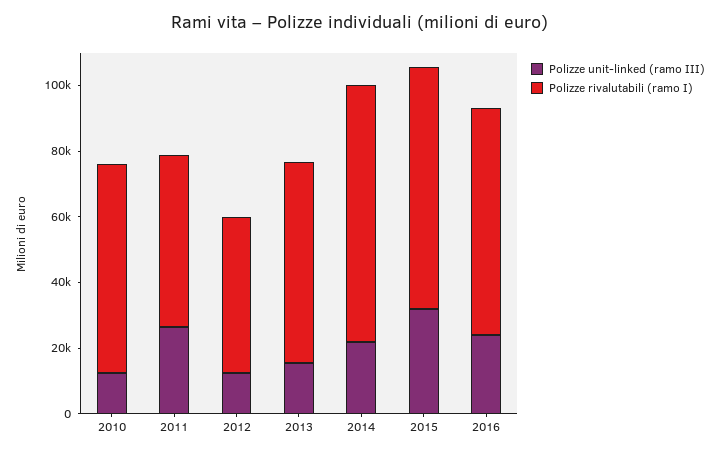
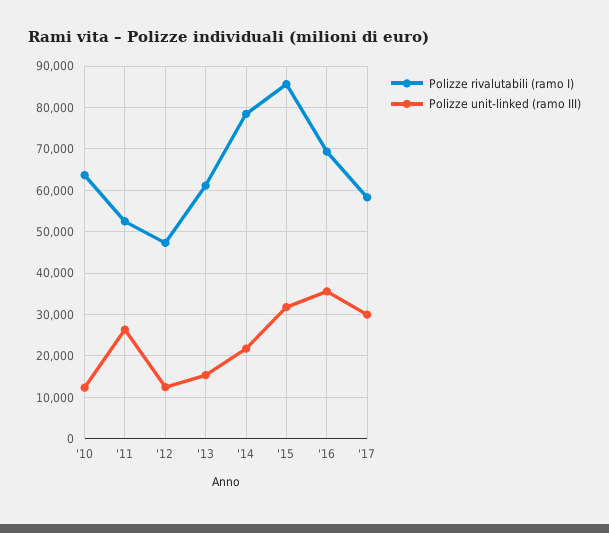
Polizze rivalutabili (ramo I), 2015: 75000 -> 86000
Polizze unit-linked (ramo III), 2016: 25000 -> 36000
Polizze rivalutabili (ramo I), '17: none -> 58000
Polizze unit-linked (ramo III), '17: none -> 30000

